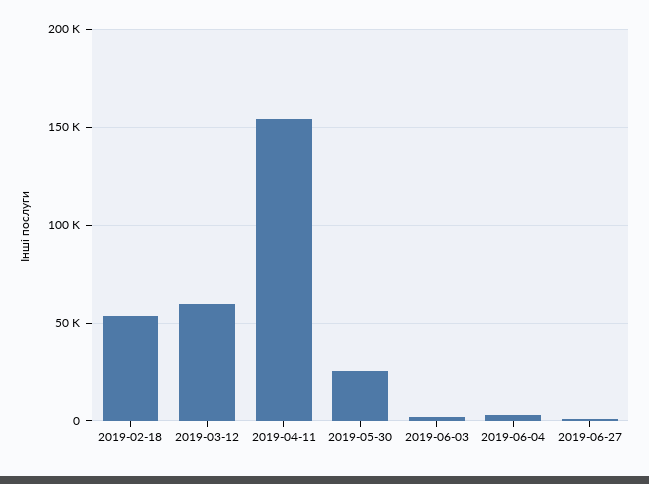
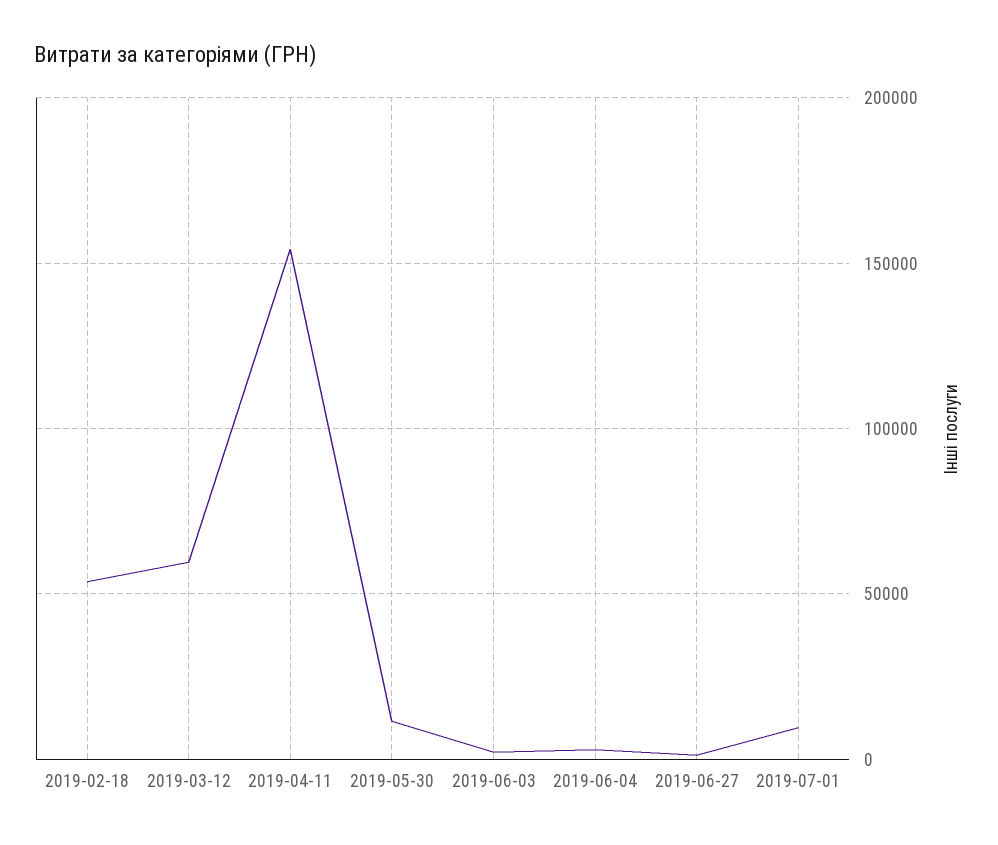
2019-05-30: 25000 -> 10000
2019-07-01: none -> 10000

